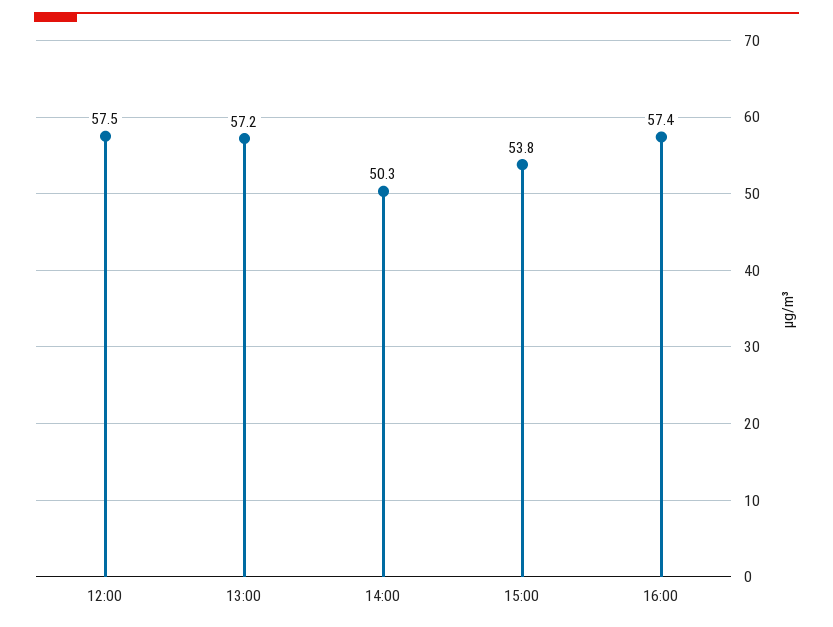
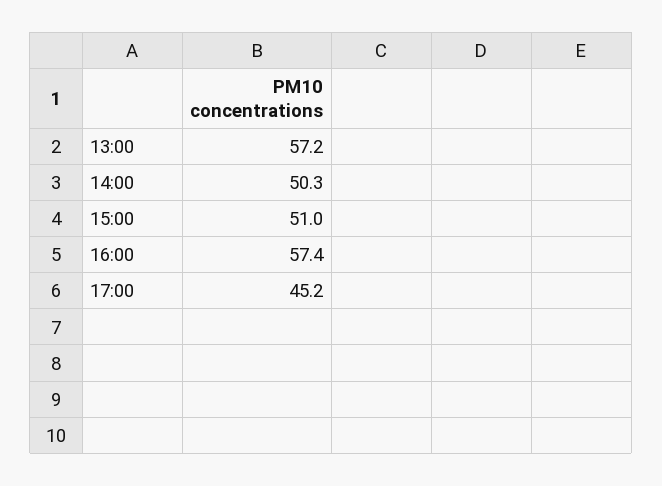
12:00: 57.5 -> none
15:00: 53.8 -> 51
17:00: none -> 45.2

